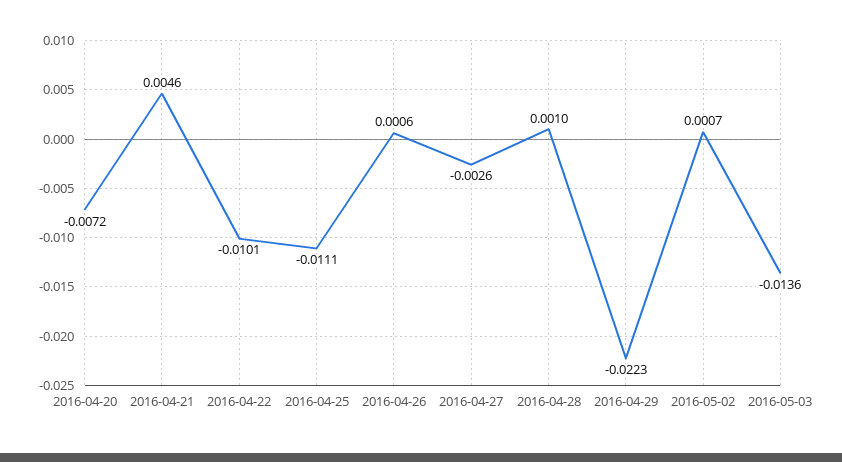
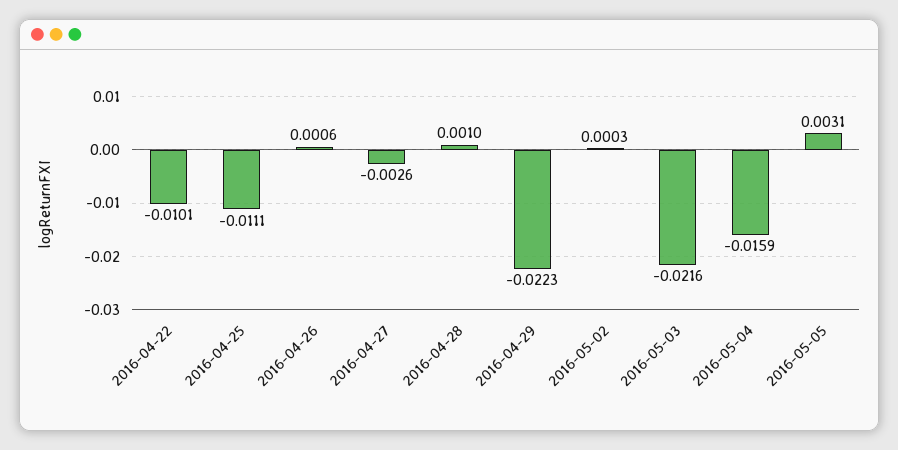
2016-04-20: -0.0072 -> none
2016-04-21: 0.0046 -> none
2016-05-02: 0.0007 -> 0.0003
2016-05-03: -0.0136 -> -0.0216
2016-05-04: none -> -0.0159
2016-05-05: none -> 0.0031

